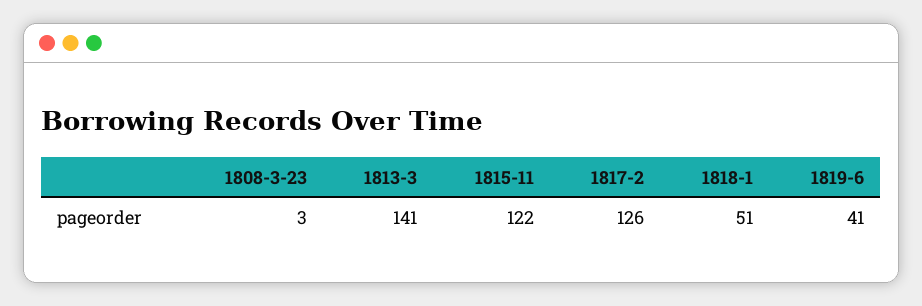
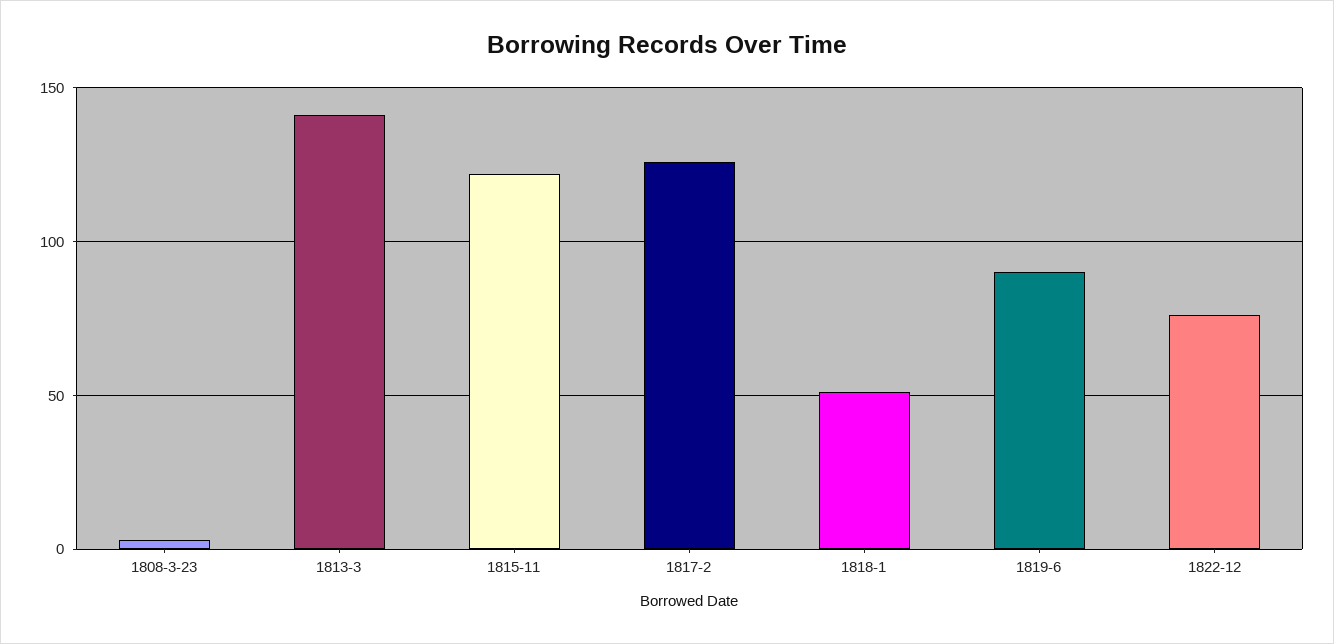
1819-6: 41 -> 90
1822-12: none -> 75

